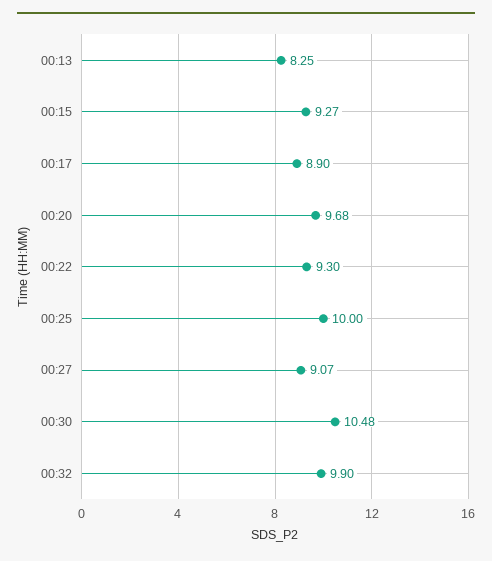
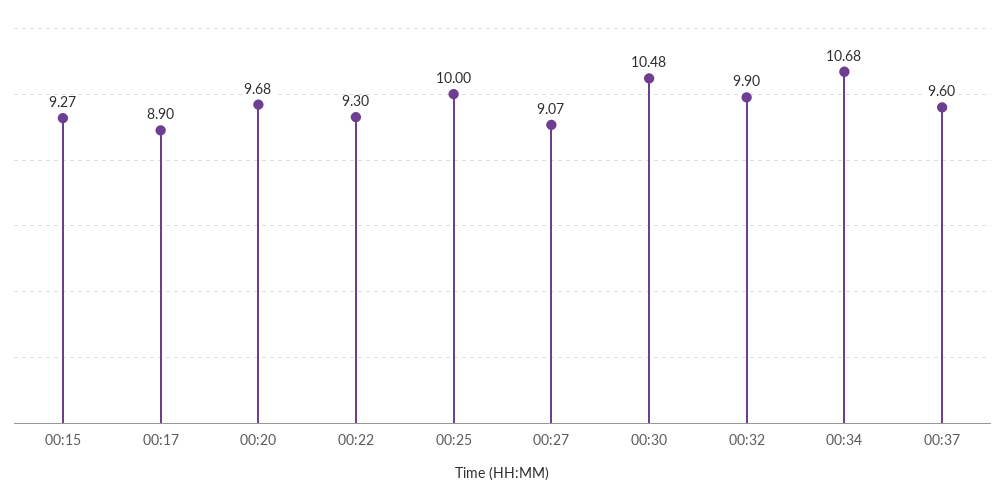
00:13: 8.25 -> none
00:34: none -> 10.68
00:37: none -> 9.6

